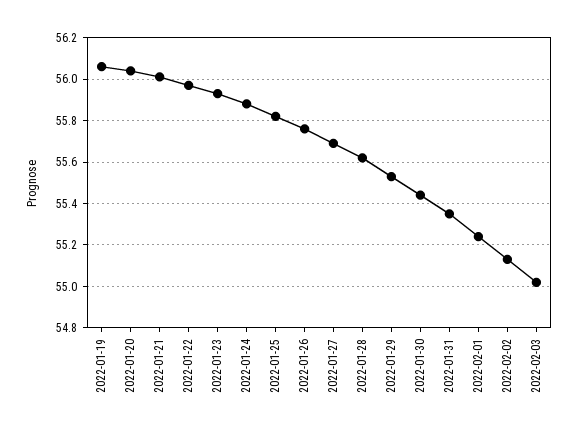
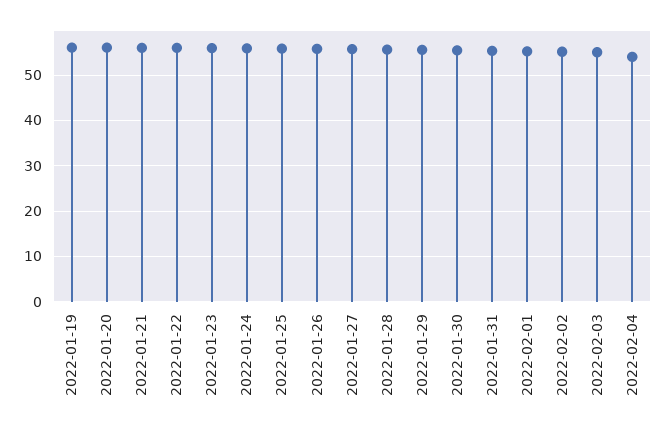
2022-02-04: none -> 54

